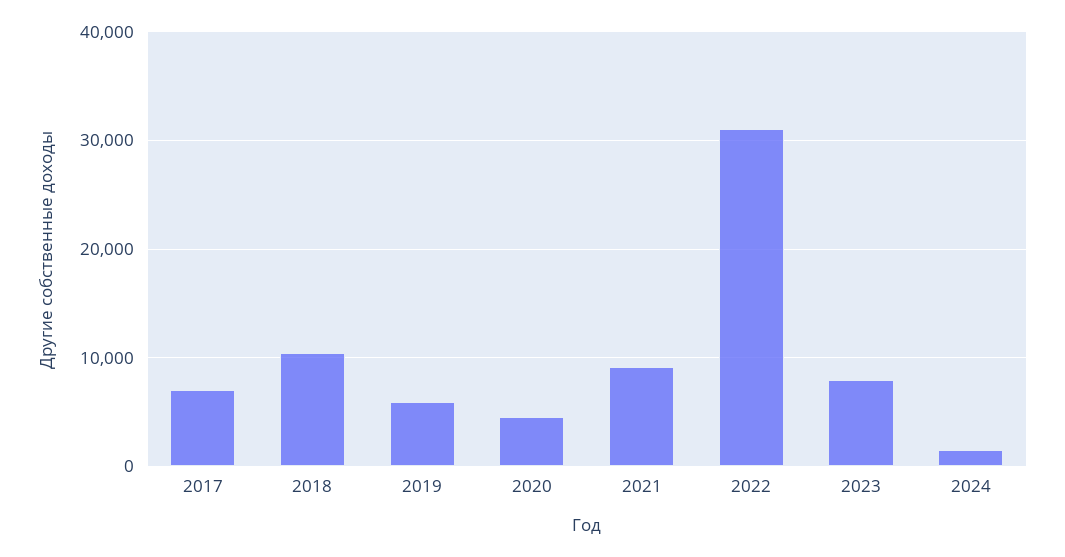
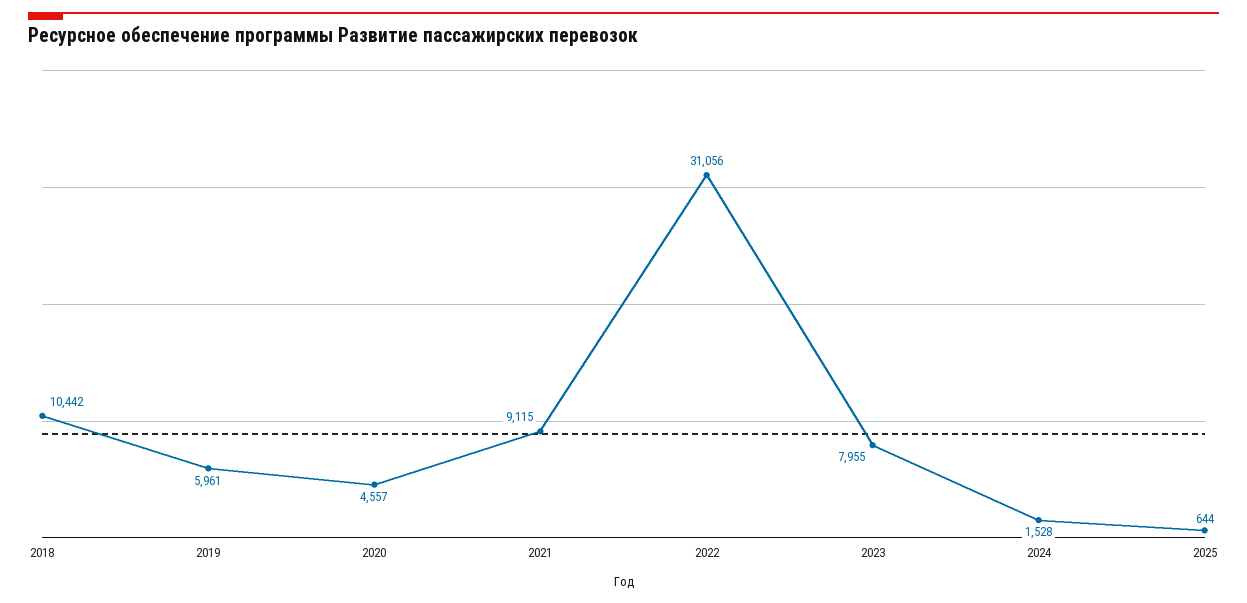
2017: 7000 -> none
2025: none -> 644

